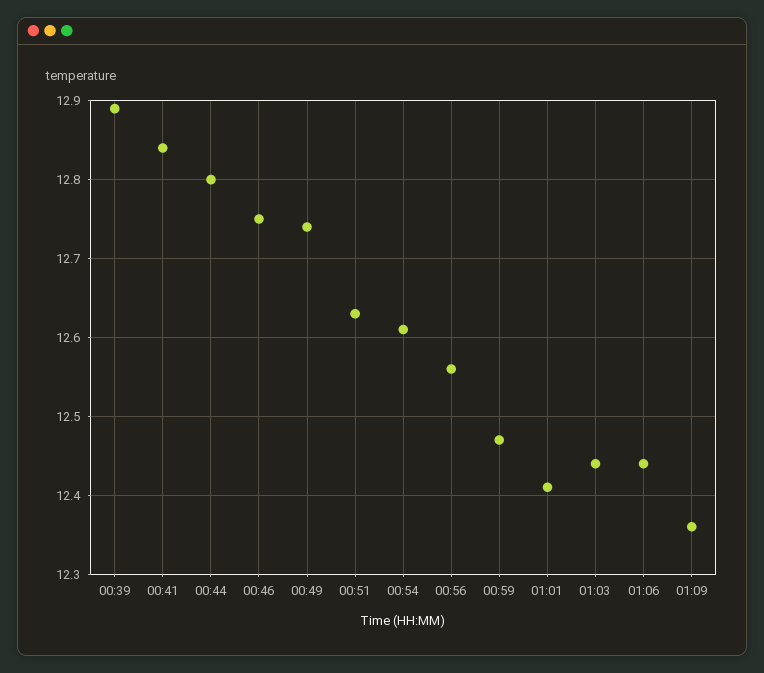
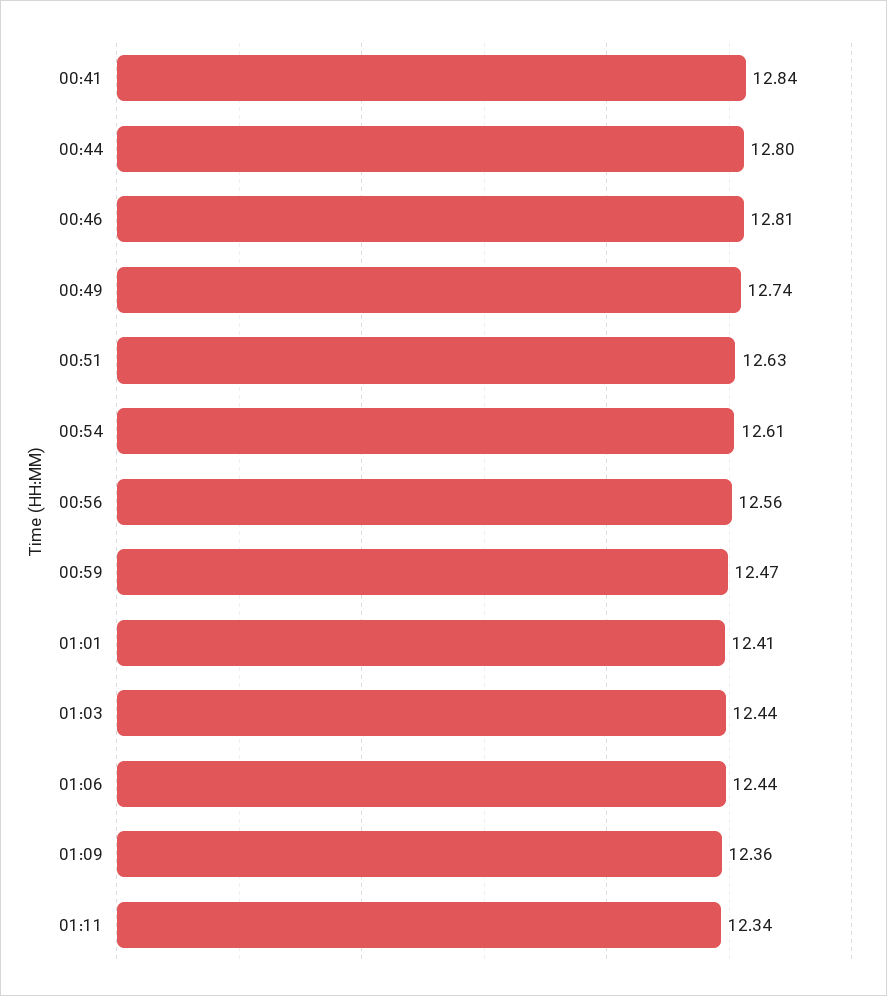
00:39: 12.89 -> none
00:46: 12.75 -> 12.81
01:11: none -> 12.34

